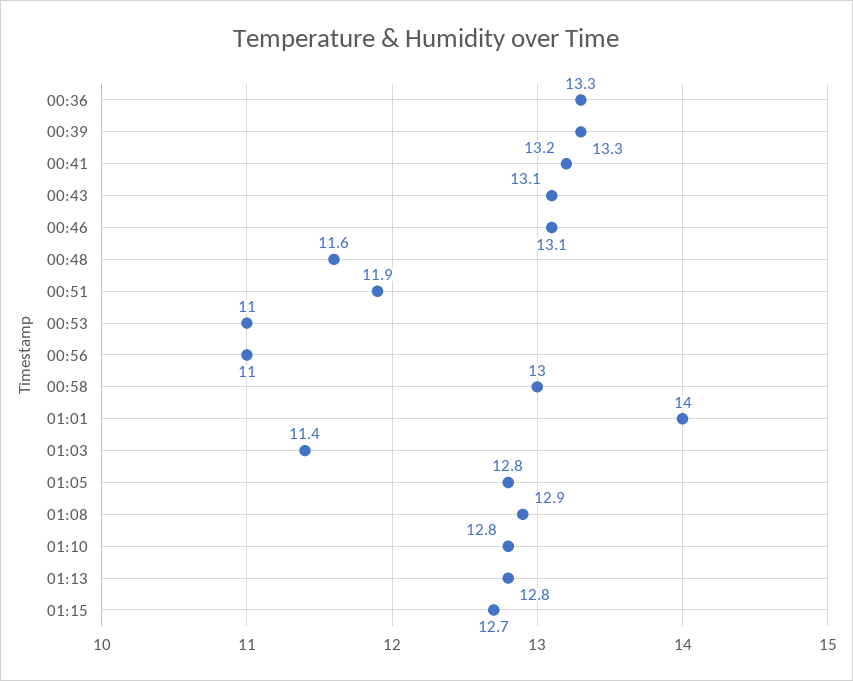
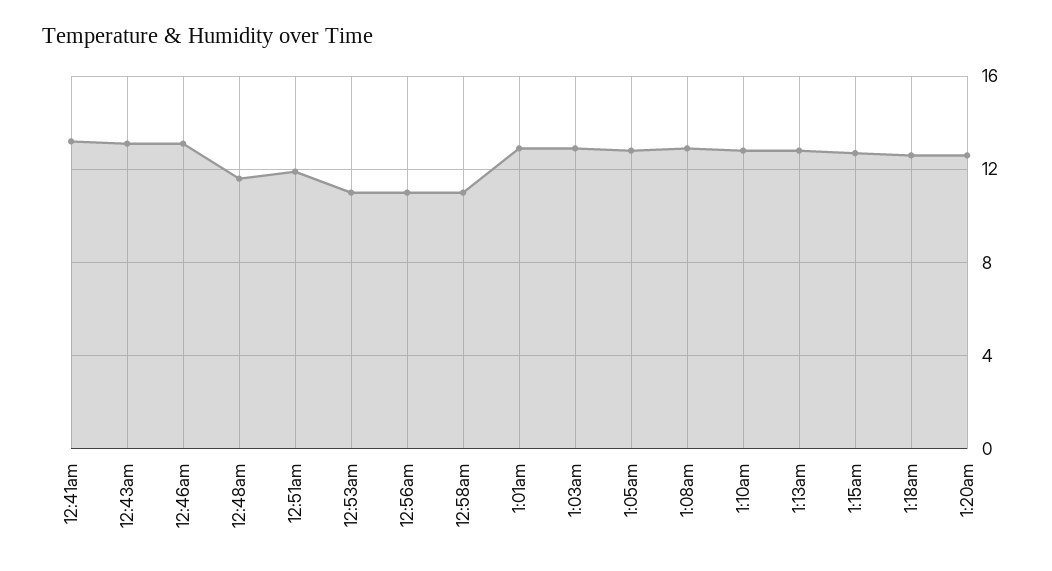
00:36: 13.3 -> none
00:39: 13.3 -> none
00:58: 13 -> 11
01:01: 14 -> 13
01:03: 11.4 -> 13
1:18am: none -> 12.5
1:20am: none -> 12.5

